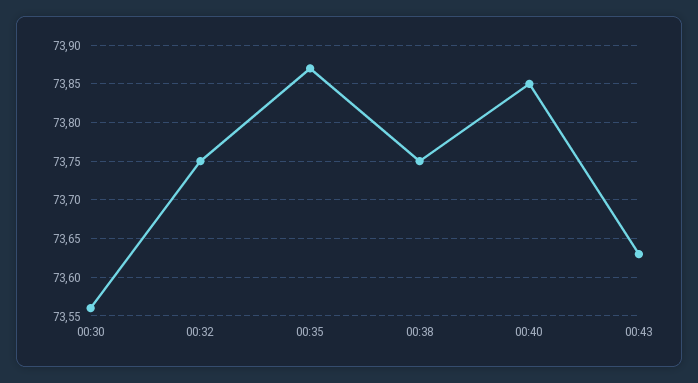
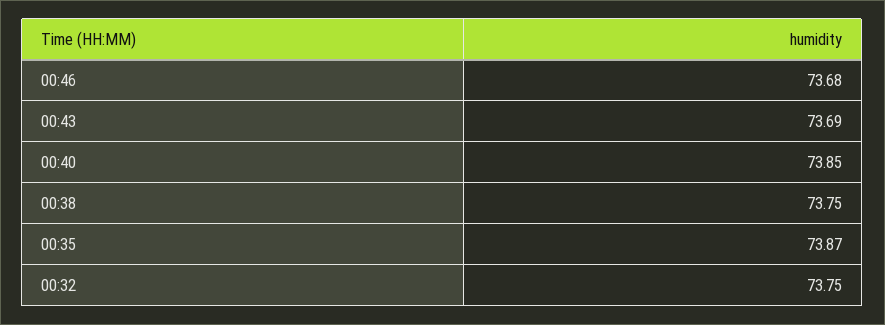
00:30: 73.56 -> none
00:43: 73.63 -> 73.69
00:46: none -> 73.68

